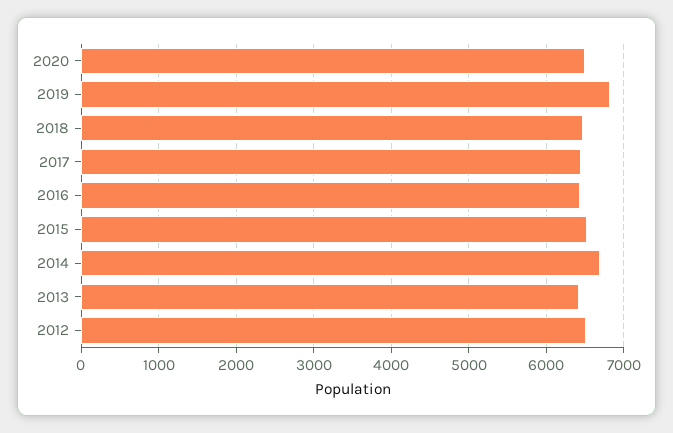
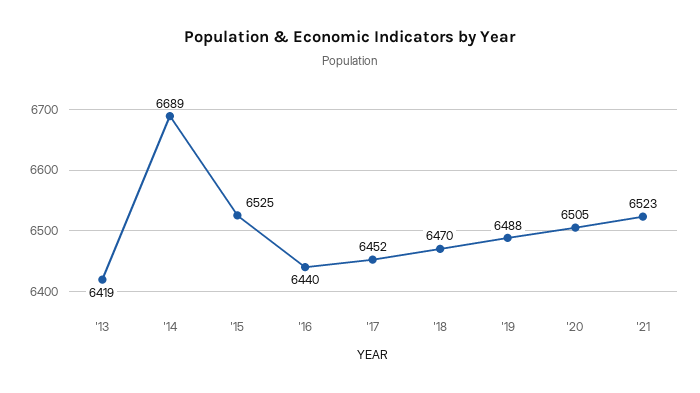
2019: 6800 -> 6488
2012: 6500 -> none
'21: none -> 6523

